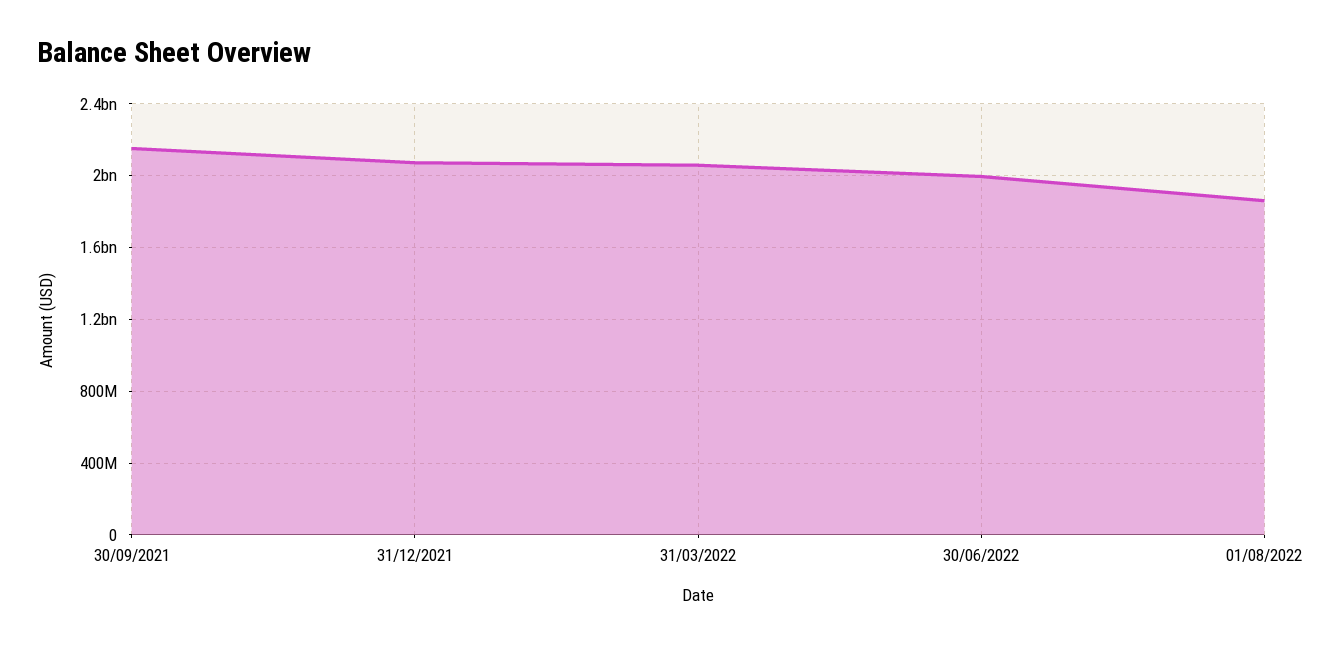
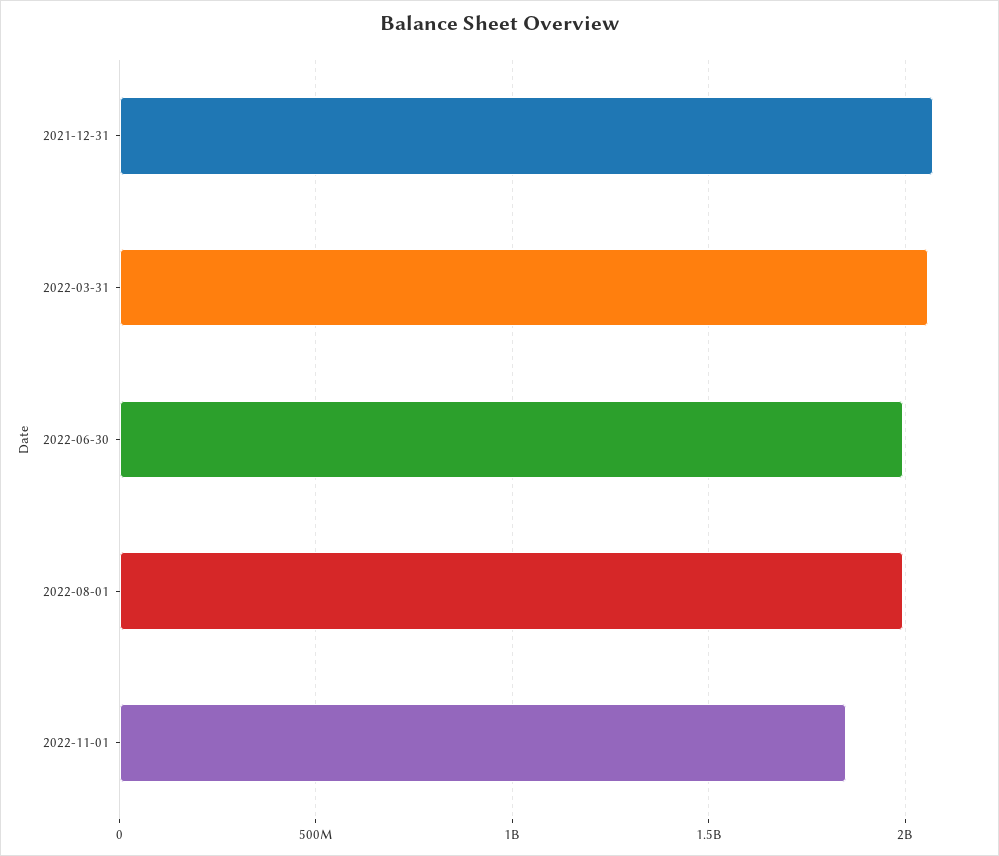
30/09/2021: 2150000000 -> none
01/08/2022: 1850000000 -> 2000000000
2022-11-01: none -> 1850000000

